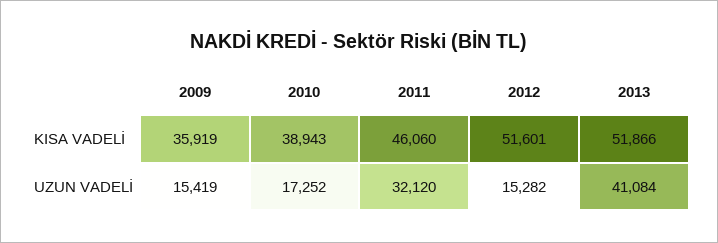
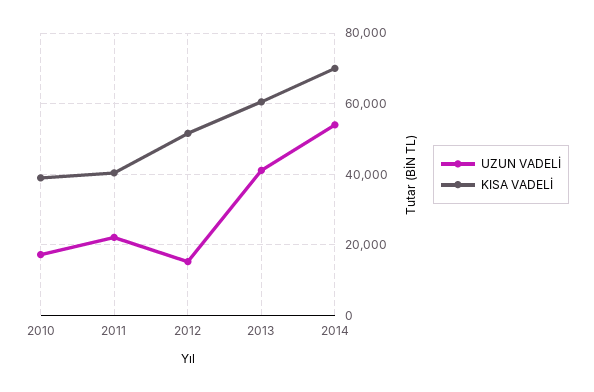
KISA VADELİ, 2009: 35919 -> none
KISA VADELİ, 2011: 46060 -> 40000
KISA VADELİ, 2013: 51866 -> 60000
UZUN VADELİ, 2009: 15419 -> none
UZUN VADELİ, 2011: 32120 -> 22000
UZUN VADELİ, 2014: none -> 54000
KISA VADELİ, 2014: none -> 70000

